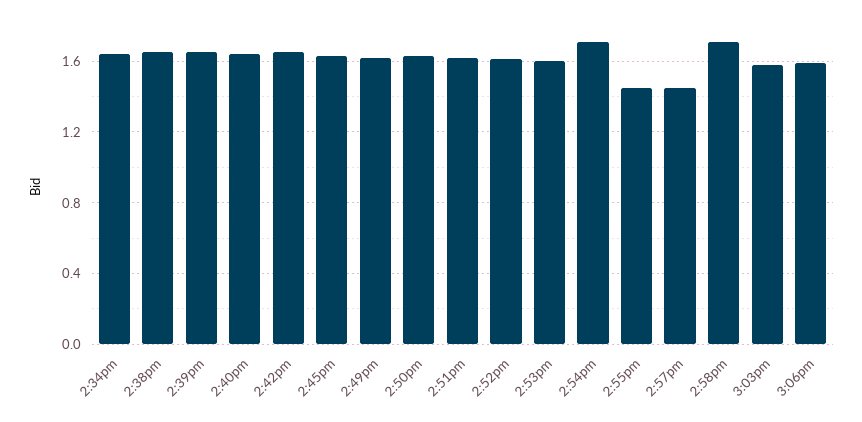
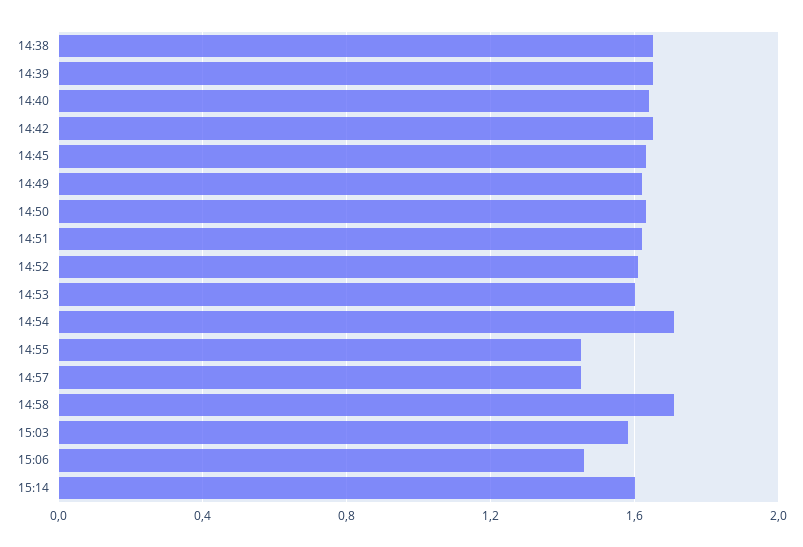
2:34pm: 1.65 -> none
3:06pm: 1.6 -> 1.45
15:14: none -> 1.6

